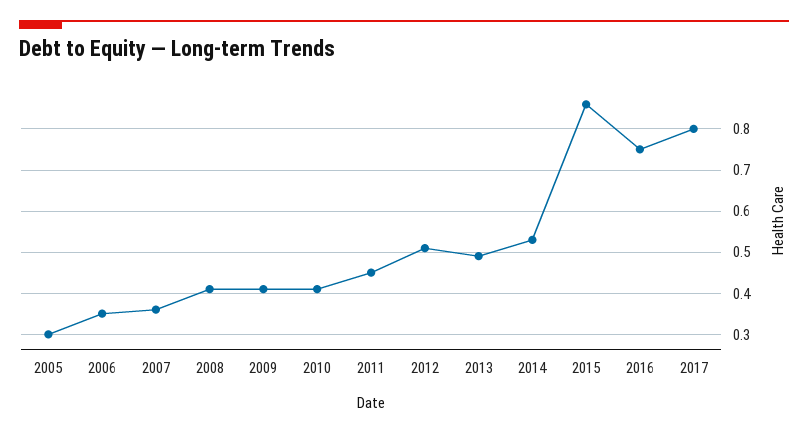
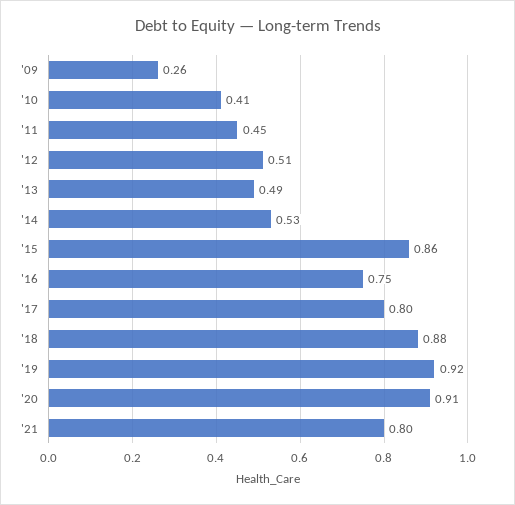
2005: 0.3 -> none
2006: 0.35 -> none
2007: 0.35 -> none
2008: 0.4 -> none
2009: 0.4 -> 0.26
'18: none -> 0.88
'19: none -> 0.92
'20: none -> 0.91
'21: none -> 0.8

